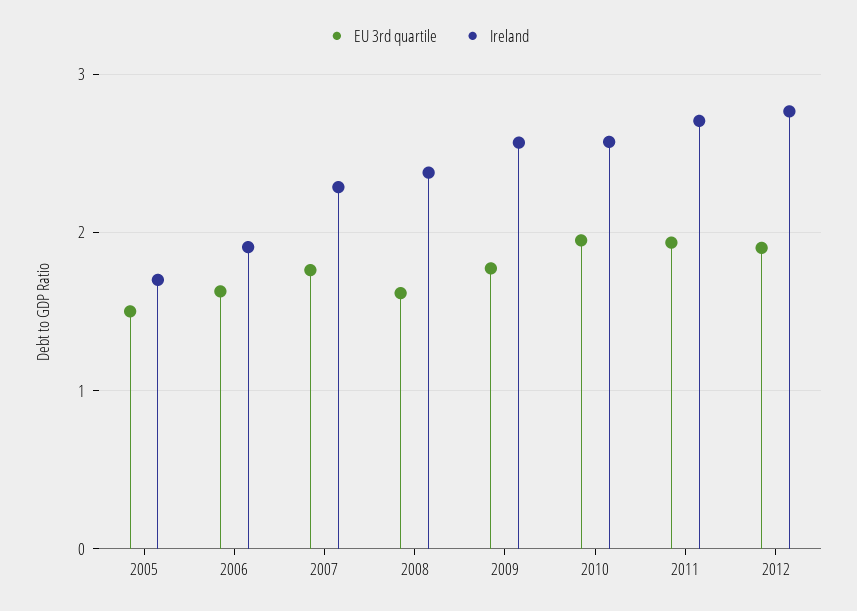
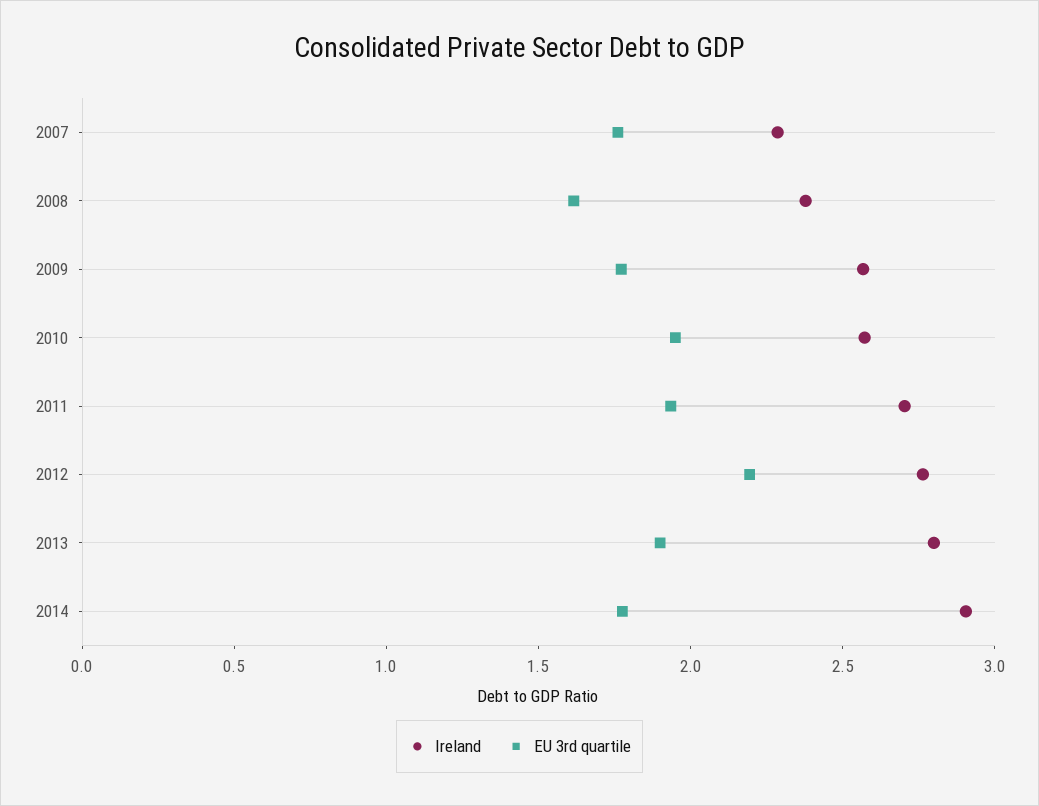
EU 3rd quartile, 2005: 1.5 -> none
Ireland, 2005: 1.7 -> none
EU 3rd quartile, 2006: 1.6 -> none
Ireland, 2006: 1.9 -> none
EU 3rd quartile, 2012: 1.9 -> 2.2
Ireland, 2013: none -> 2.8
EU 3rd quartile, 2013: none -> 1.9
Ireland, 2014: none -> 2.9
EU 3rd quartile, 2014: none -> 1.8

